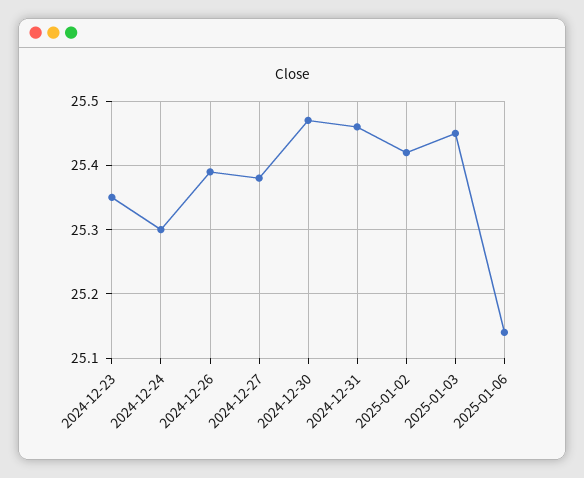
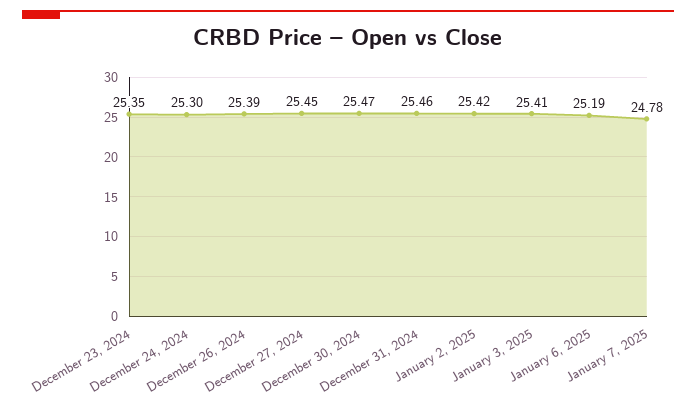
2024-12-27: 25.38 -> 25.45
2025-01-03: 25.45 -> 25.41
2025-01-06: 25.14 -> 25.19
January 7, 2025: none -> 24.78

